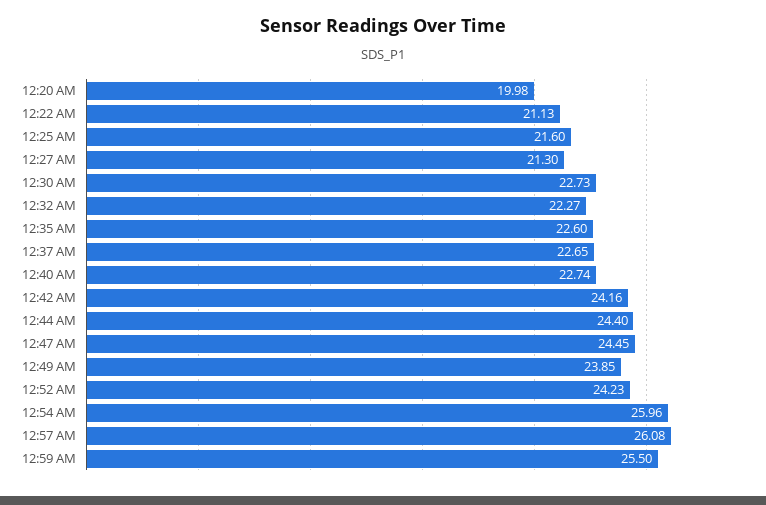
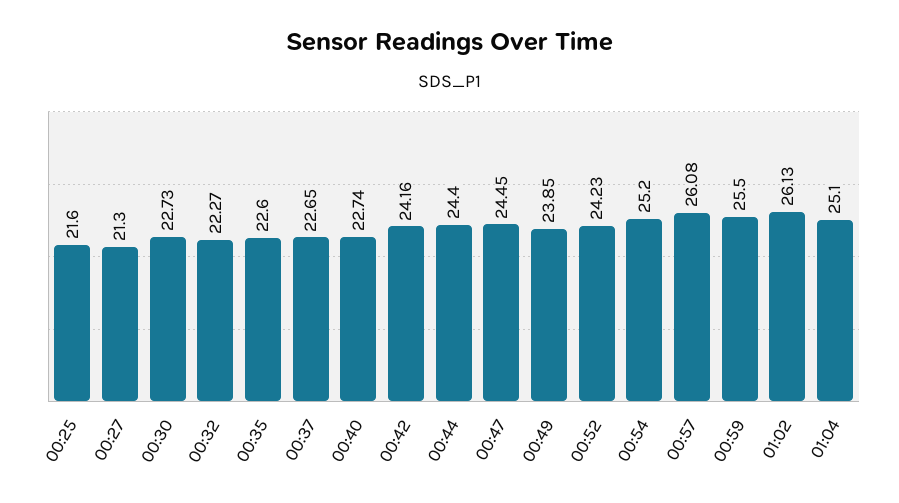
12:20 AM: 19.98 -> none
12:22 AM: 21.13 -> none
12:54 AM: 25.96 -> 25.2
01:02: none -> 26.13
01:04: none -> 25.1

